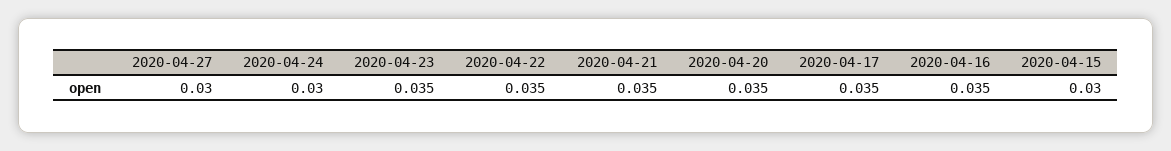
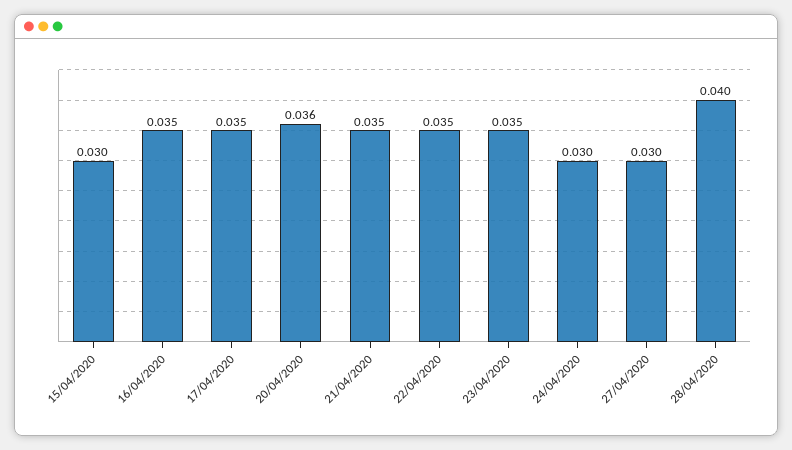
2020-04-20: 0.035 -> 0.036
28/04/2020: none -> 0.04

